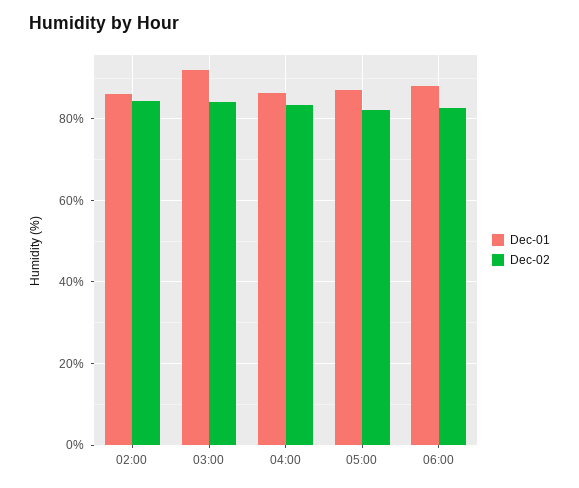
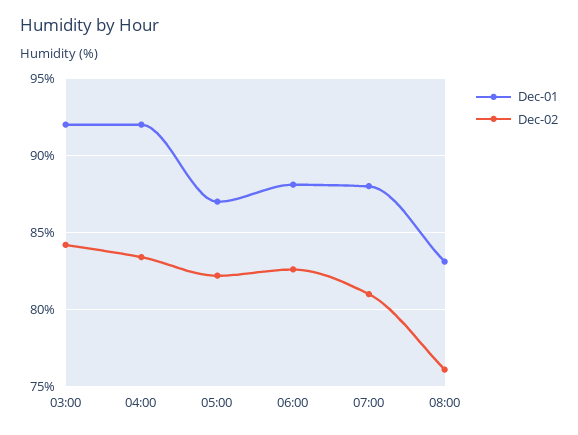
Dec-01, 02:00: 86 -> none
Dec-02, 02:00: 84 -> none
Dec-01, 04:00: 86 -> 92
Dec-01, 07:00: none -> 88
Dec-02, 07:00: none -> 81
Dec-01, 08:00: none -> 83
Dec-02, 08:00: none -> 76

